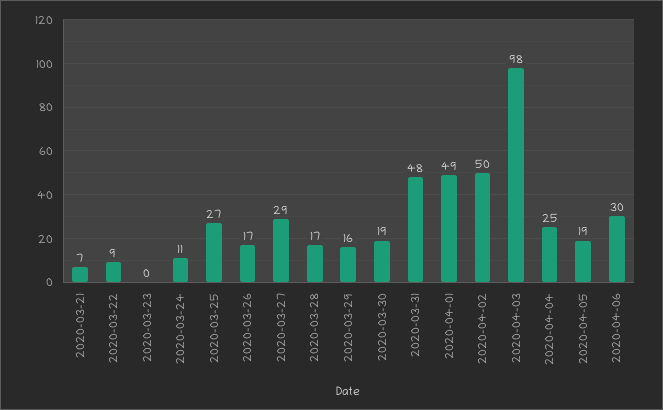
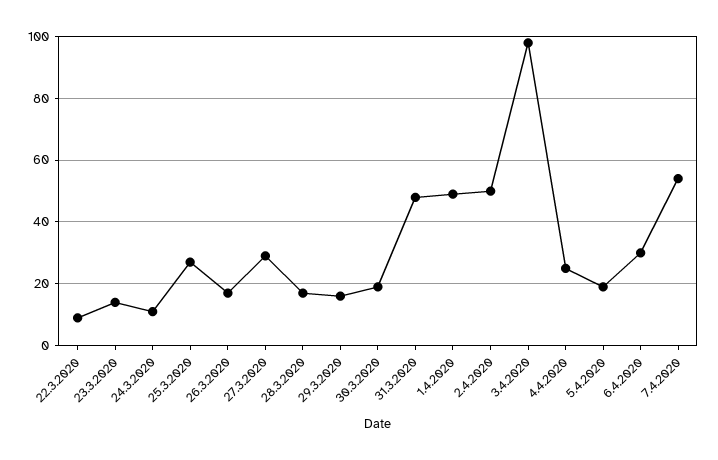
2020-03-21: 7 -> none
2020-03-23: 0 -> 15
7.4.2020: none -> 55

